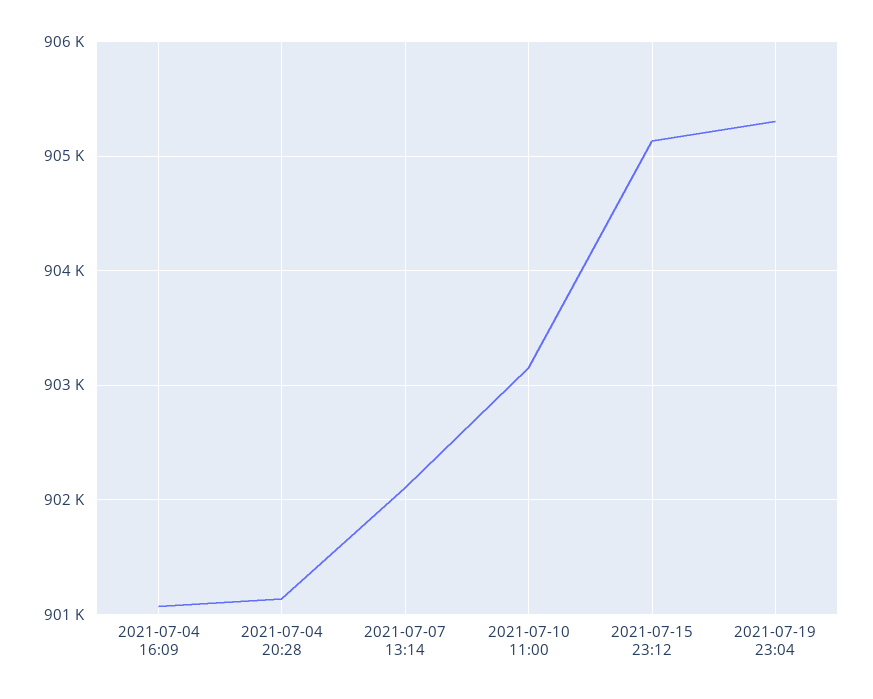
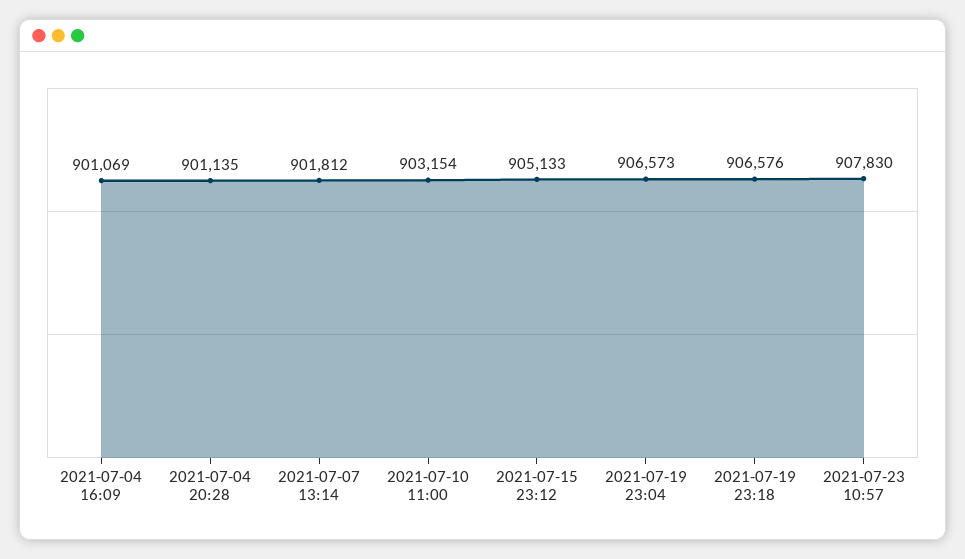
2021-07-07 13:14: 902100 -> 901812
2021-07-19 23:04: 905300 -> 906573
2021-07-19 23:18: none -> 906576
2021-07-23 10:57: none -> 907830

